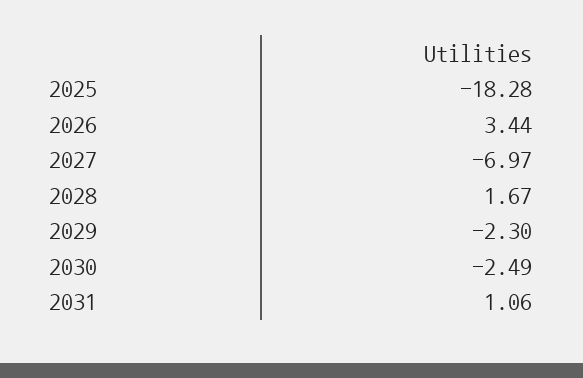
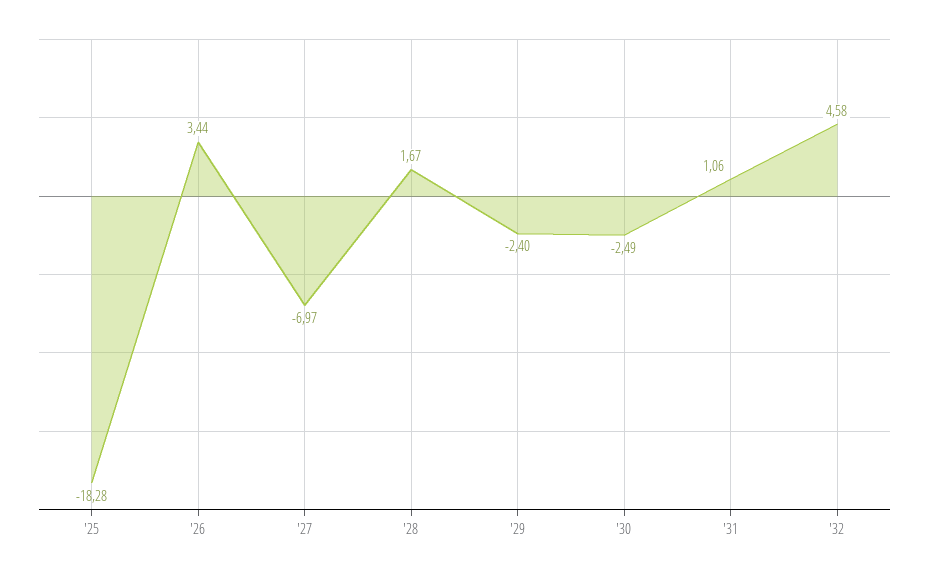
2029: -2.3 -> -2.4
'32: none -> 4.58

